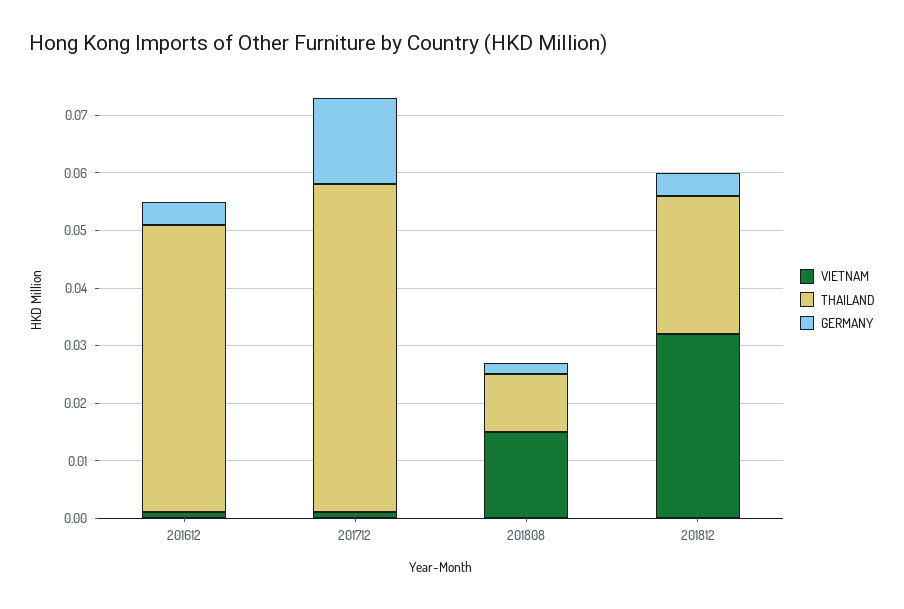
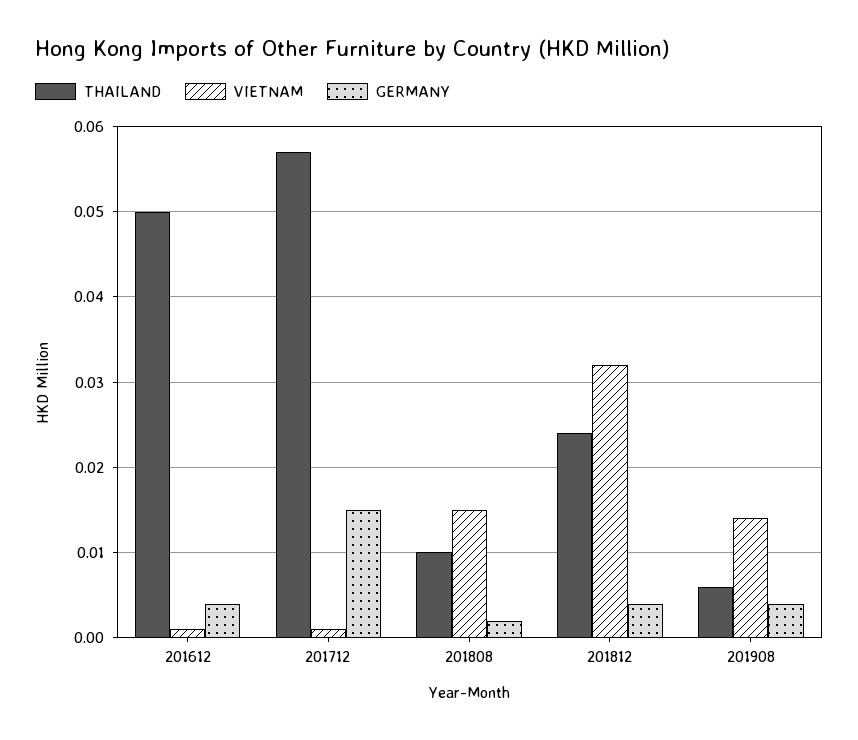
THAILAND, 201908: none -> 0.006
VIETNAM, 201908: none -> 0.014
GERMANY, 201908: none -> 0.004

